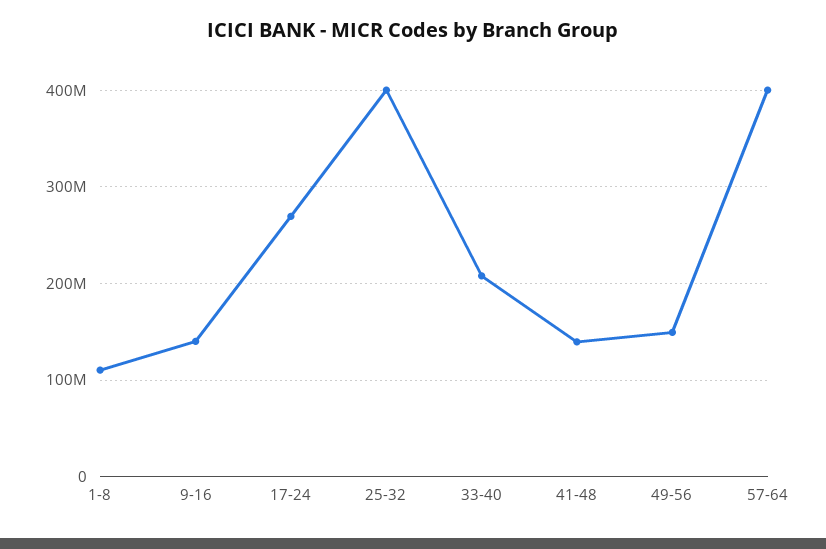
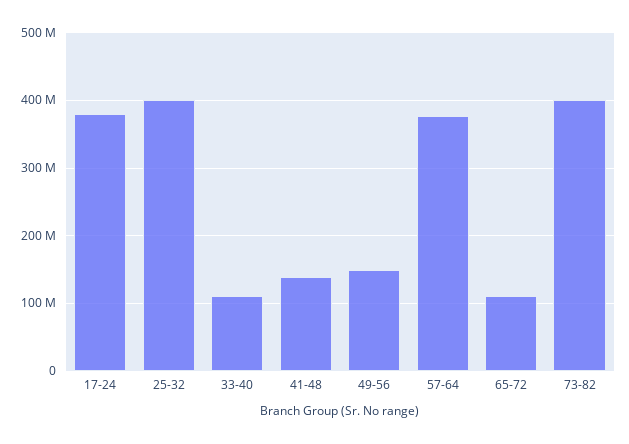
1-8: 110000000 -> none
9-16: 140000000 -> none
17-24: 270000000 -> 380000000
33-40: 210000000 -> 110000000
57-64: 400000000 -> 380000000
65-72: none -> 110000000
73-82: none -> 400000000

